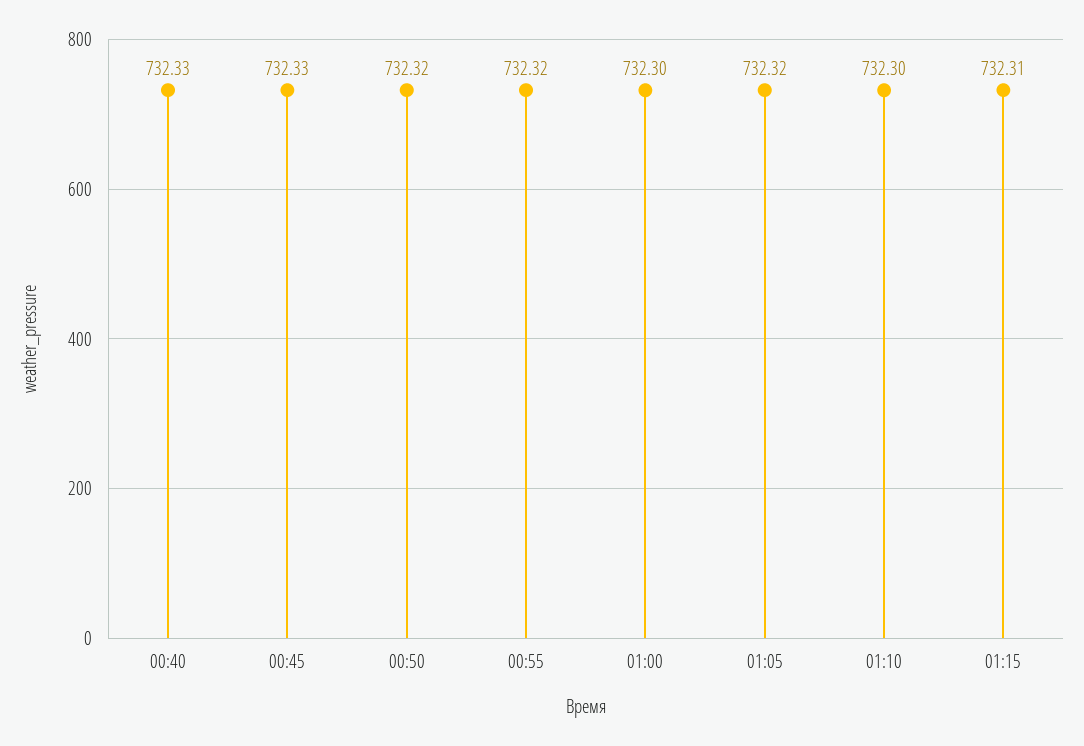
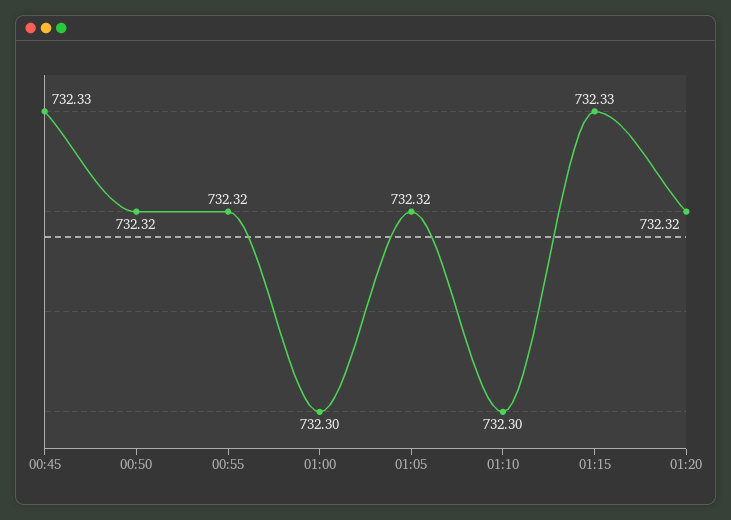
00:40: 732.33 -> none
01:15: 732.31 -> 732.33
01:20: none -> 732.32

